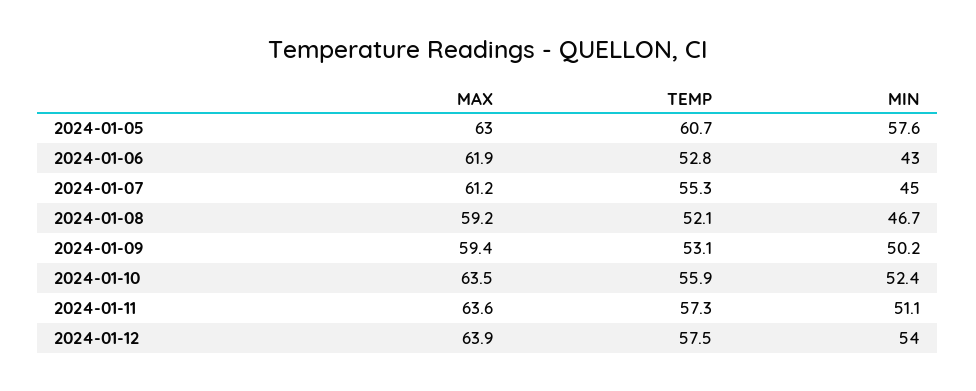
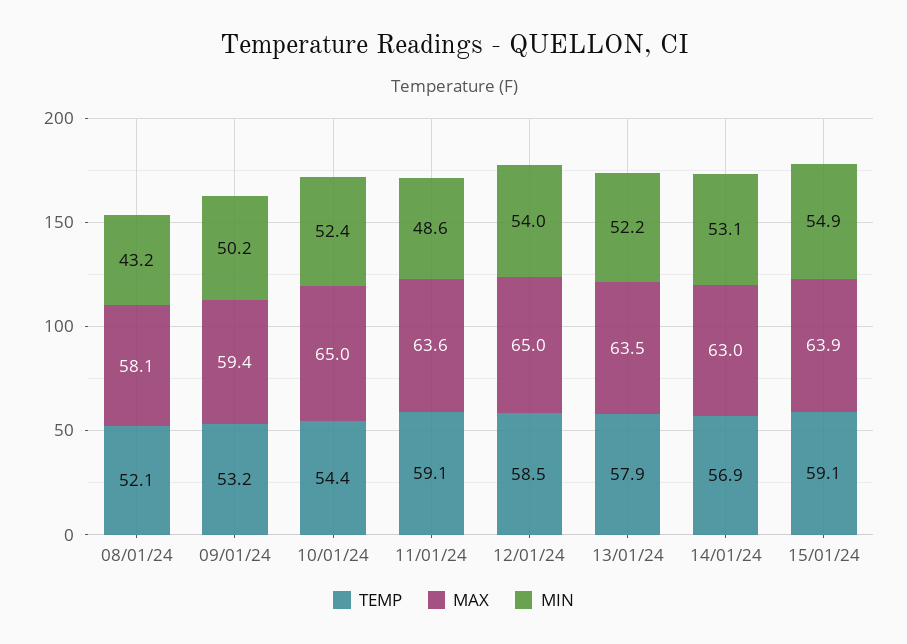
MAX, 2024-01-05: 63 -> none
TEMP, 2024-01-05: 60.7 -> none
MIN, 2024-01-05: 57.6 -> none
MAX, 2024-01-06: 61.9 -> none
TEMP, 2024-01-06: 52.8 -> none
MIN, 2024-01-06: 43 -> none
MAX, 2024-01-07: 61.2 -> none
TEMP, 2024-01-07: 55.3 -> none
MIN, 2024-01-07: 45 -> none
MAX, 2024-01-08: 59.2 -> 58.1
MIN, 2024-01-08: 46.7 -> 43.2
TEMP, 2024-01-09: 53.1 -> 53.2
MAX, 2024-01-10: 63.5 -> 65
TEMP, 2024-01-10: 55.9 -> 54.4
TEMP, 2024-01-11: 57.3 -> 59.1
MIN, 2024-01-11: 51.1 -> 48.6
MAX, 2024-01-12: 63.9 -> 65
TEMP, 2024-01-12: 57.5 -> 58.5
TEMP, 13/01/24: none -> 57.9
MAX, 13/01/24: none -> 63.5
MIN, 13/01/24: none -> 52.2
TEMP, 14/01/24: none -> 56.9
MAX, 14/01/24: none -> 63
MIN, 14/01/24: none -> 53.1
TEMP, 15/01/24: none -> 59.1
MAX, 15/01/24: none -> 63.9
MIN, 15/01/24: none -> 54.9

